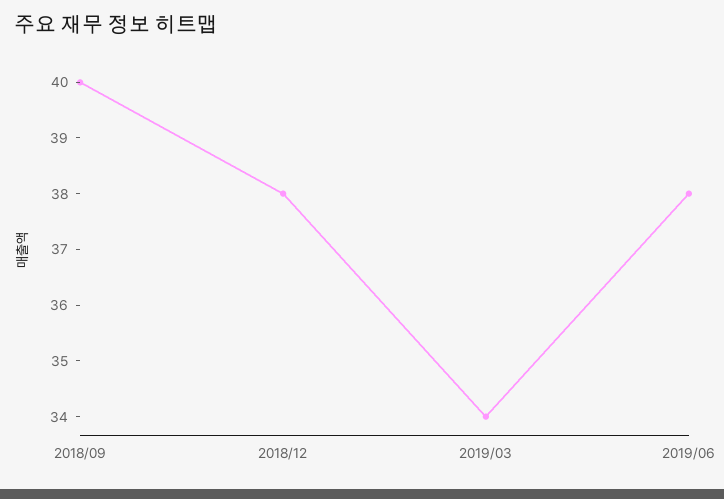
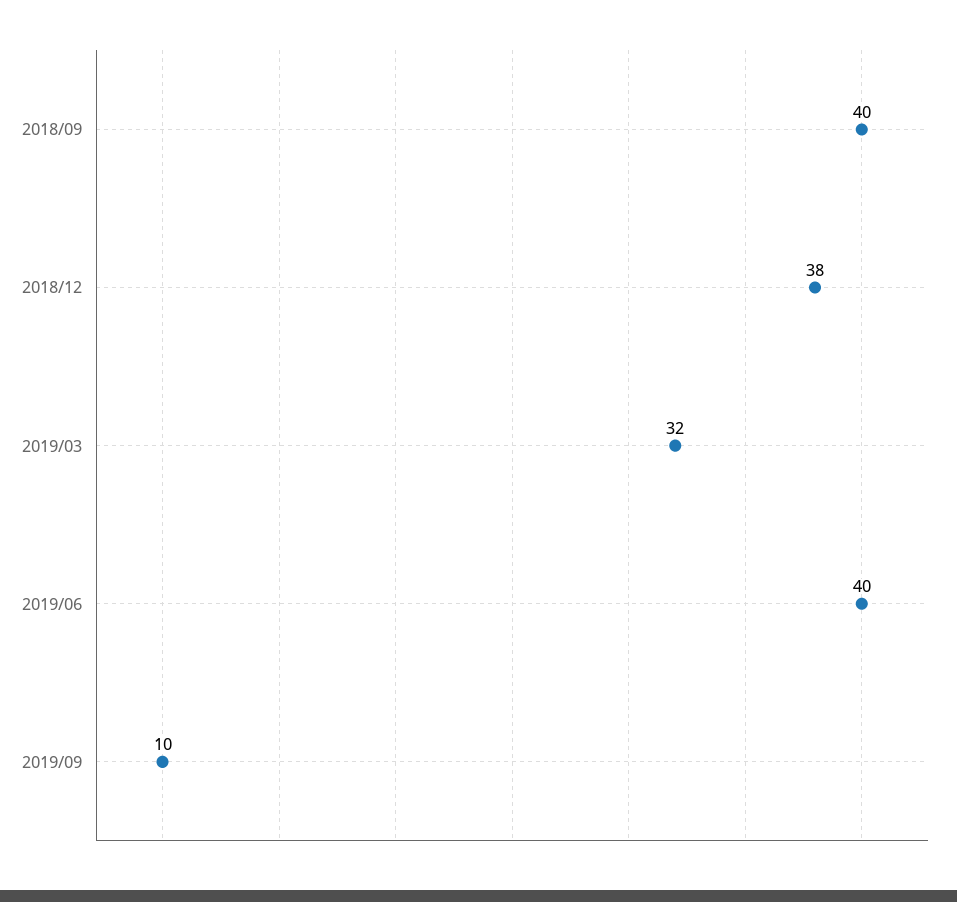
2019/03: 34 -> 32
2019/06: 38 -> 40
2019/09: none -> 10

